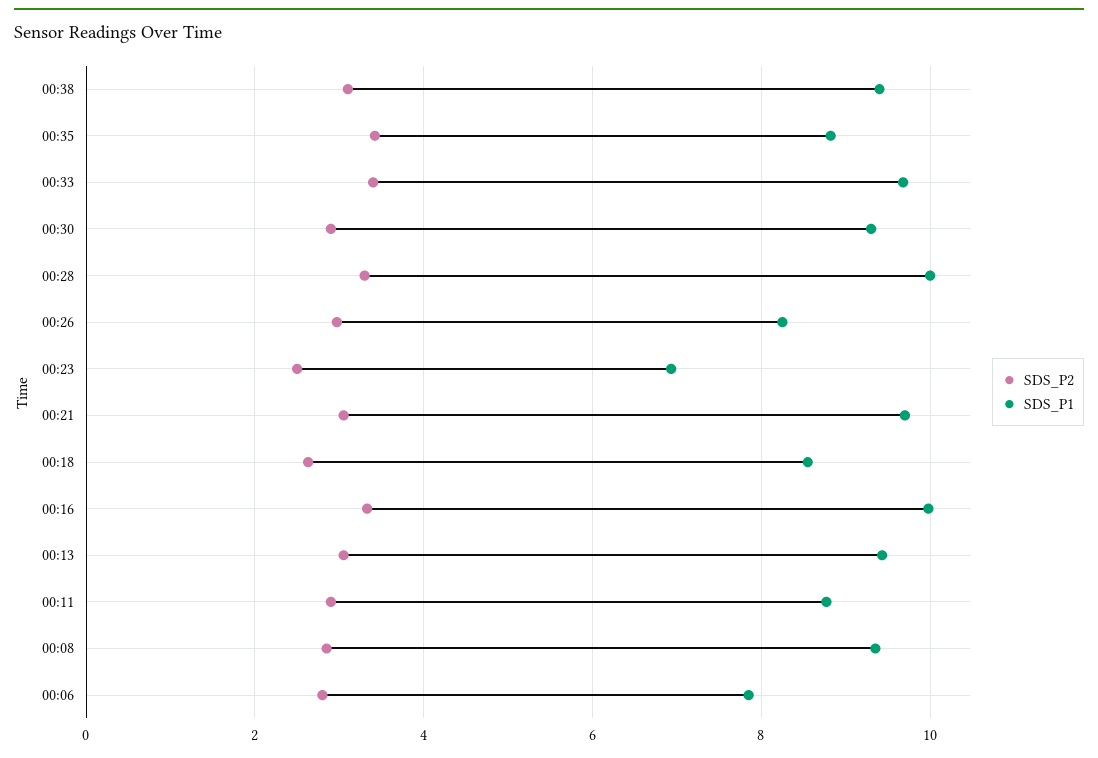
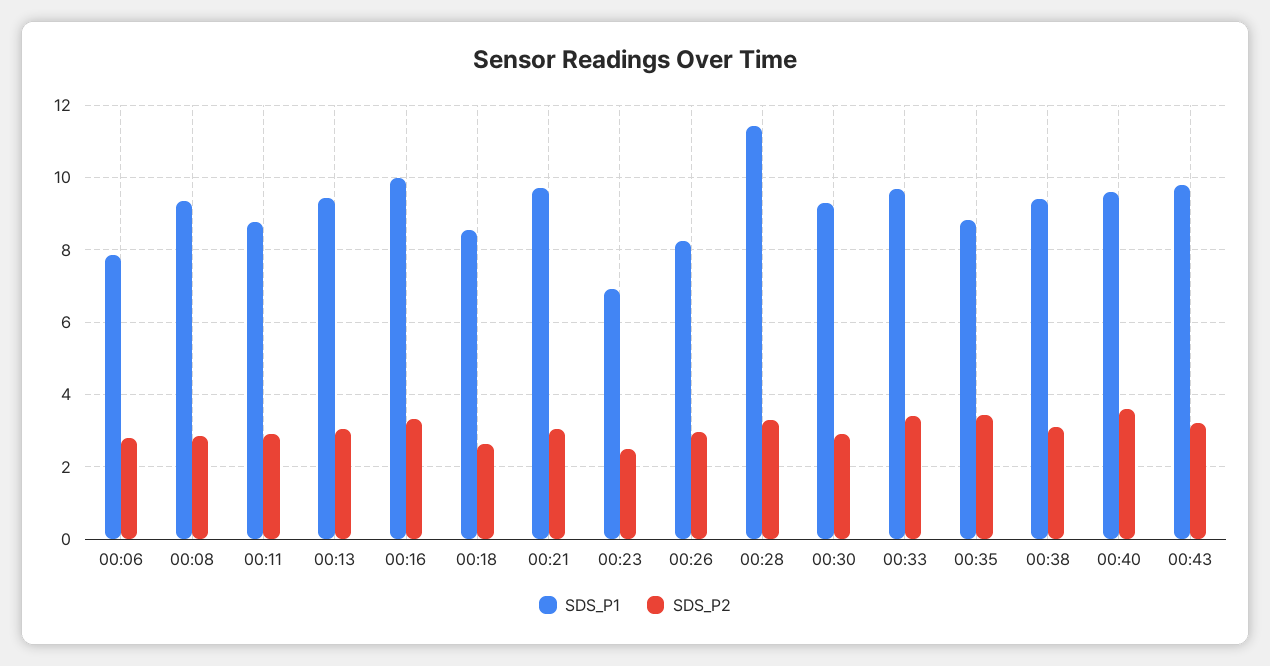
SDS_P1, 00:28: 10 -> 11.4
SDS_P1, 00:40: none -> 9.6
SDS_P2, 00:40: none -> 3.6
SDS_P1, 00:43: none -> 9.8
SDS_P2, 00:43: none -> 3.2

